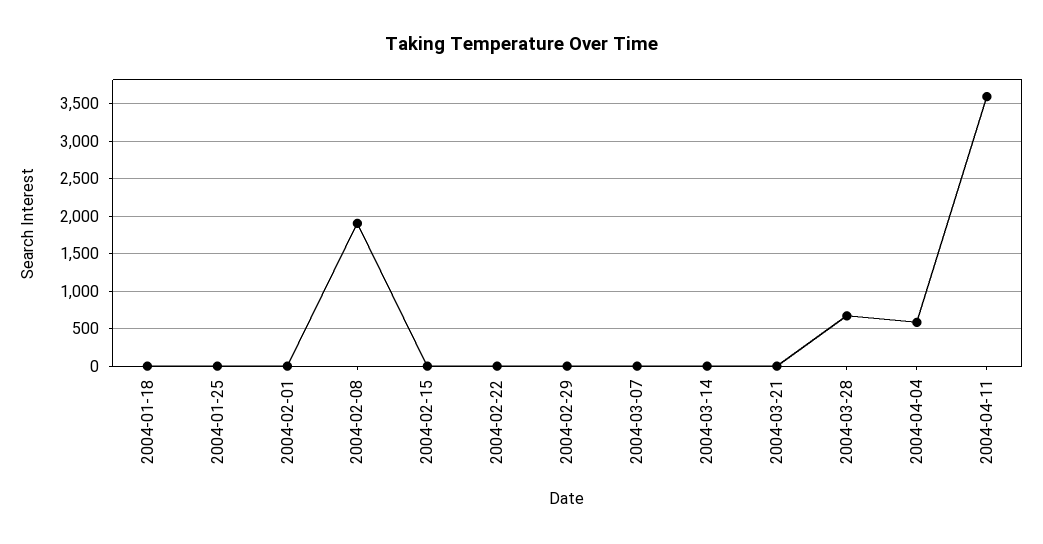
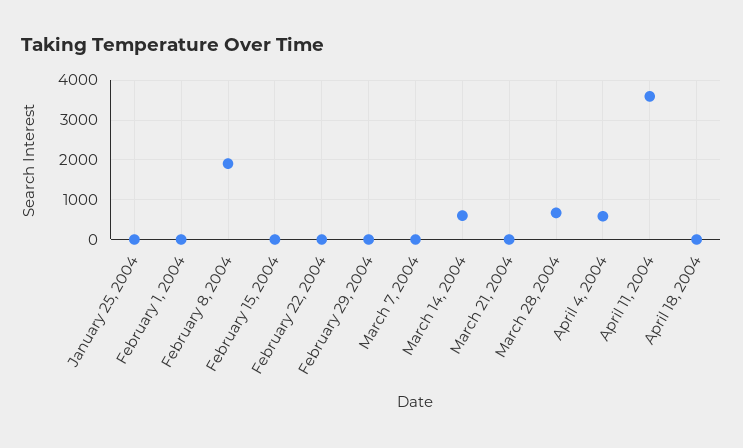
2004-01-18: 0 -> none
2004-03-14: 0 -> 600
April 18, 2004: none -> 0

